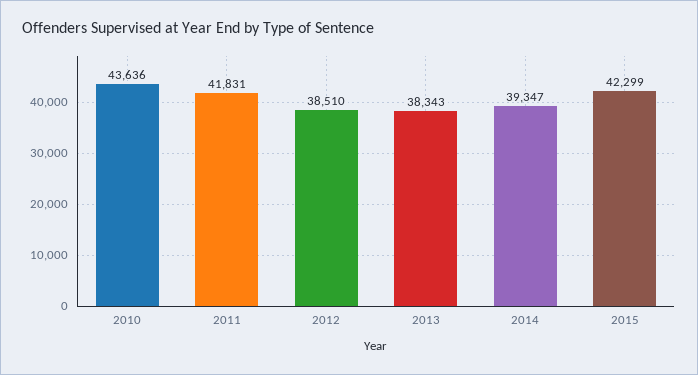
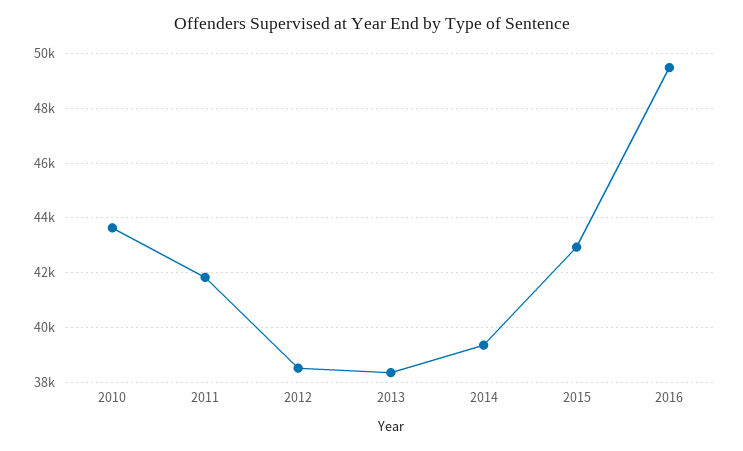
2015: 42299 -> 43000
2016: none -> 49500

